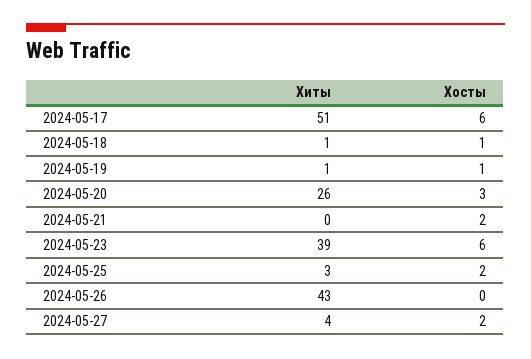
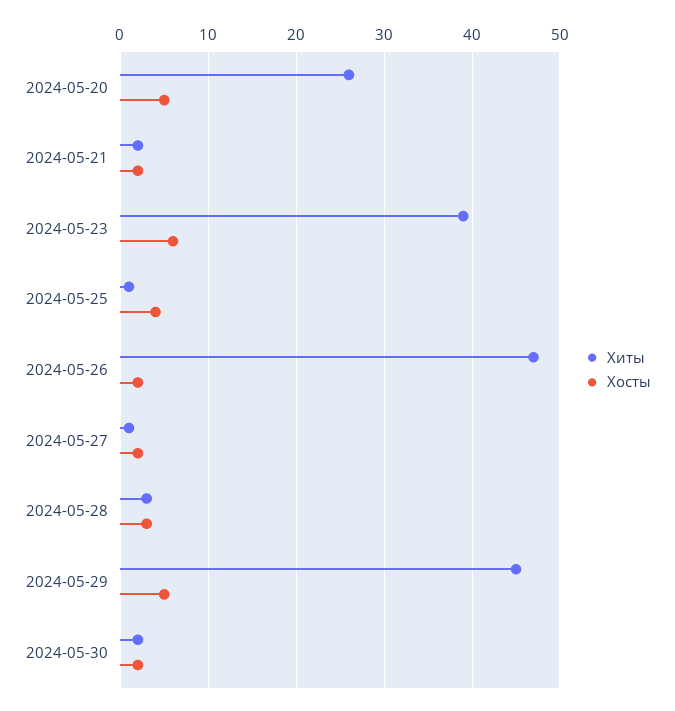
Хиты, 2024-05-17: 51 -> none
Хосты, 2024-05-17: 6 -> none
Хиты, 2024-05-18: 1 -> none
Хосты, 2024-05-18: 1 -> none
Хиты, 2024-05-19: 1 -> none
Хосты, 2024-05-19: 1 -> none
Хосты, 2024-05-20: 3 -> 5
Хиты, 2024-05-21: 0 -> 2
Хиты, 2024-05-25: 3 -> 1
Хосты, 2024-05-25: 2 -> 4
Хиты, 2024-05-26: 43 -> 47
Хосты, 2024-05-26: 0 -> 2
Хиты, 2024-05-27: 4 -> 1
Хиты, 2024-05-28: none -> 3
Хосты, 2024-05-28: none -> 3
Хиты, 2024-05-29: none -> 45
Хосты, 2024-05-29: none -> 5
Хиты, 2024-05-30: none -> 2
Хосты, 2024-05-30: none -> 2

